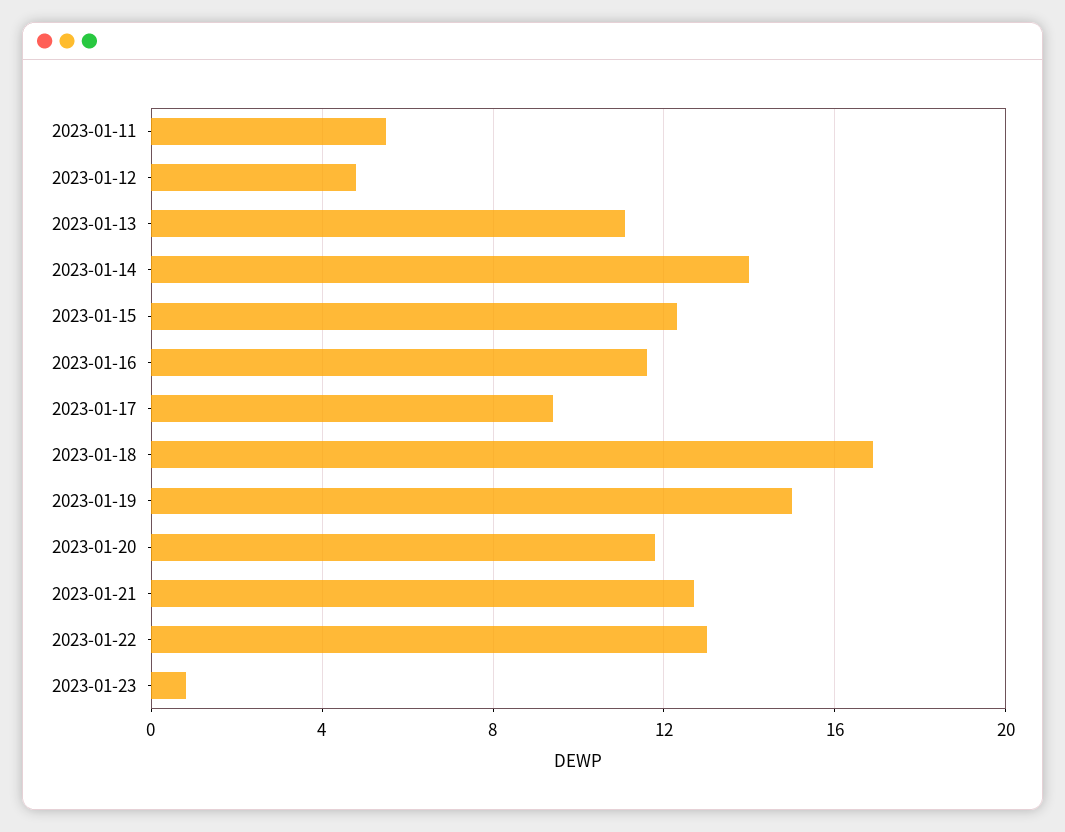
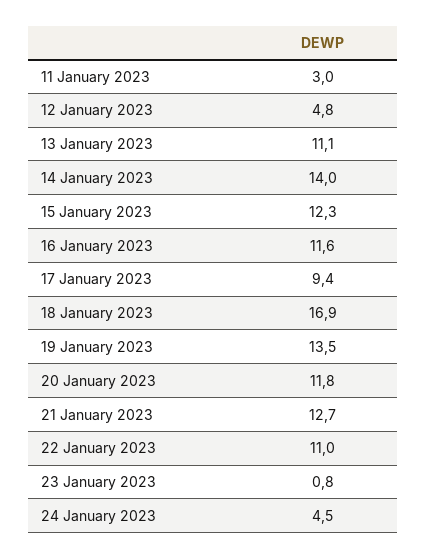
2023-01-11: 5.5 -> 3
2023-01-19: 15 -> 13.5
2023-01-22: 13 -> 11
24 January 2023: none -> 4.5

